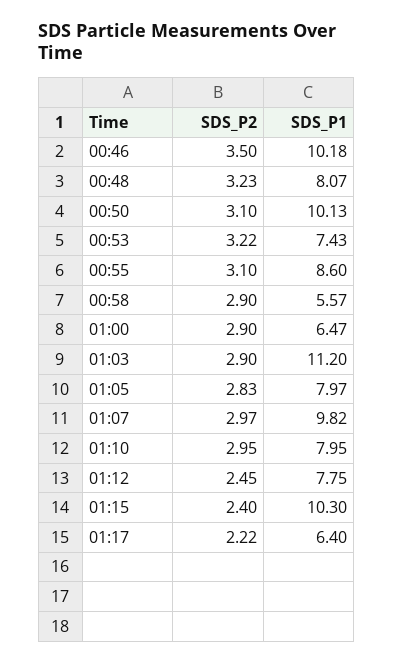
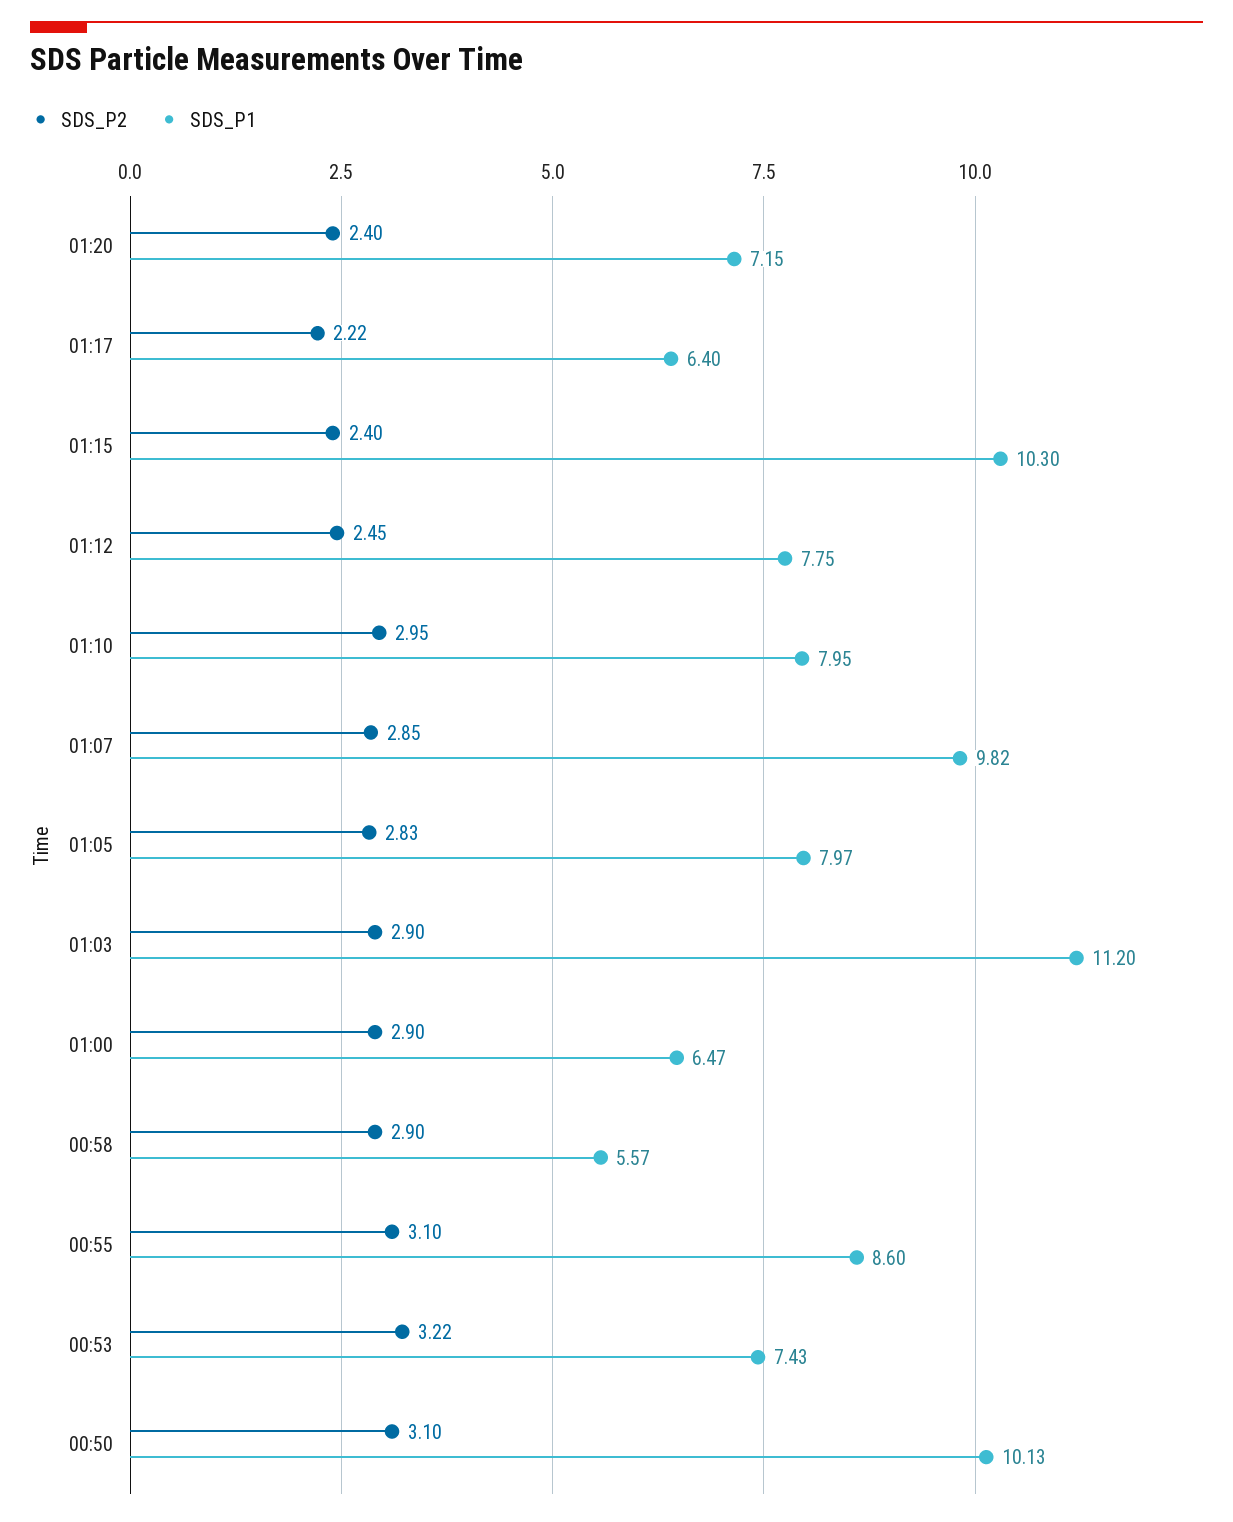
SDS_P2, 00:46: 3.5 -> none
SDS_P1, 00:46: 10.18 -> none
SDS_P2, 00:48: 3.23 -> none
SDS_P1, 00:48: 8.07 -> none
SDS_P2, 01:07: 2.97 -> 2.85
SDS_P2, 01:20: none -> 2.4
SDS_P1, 01:20: none -> 7.15

